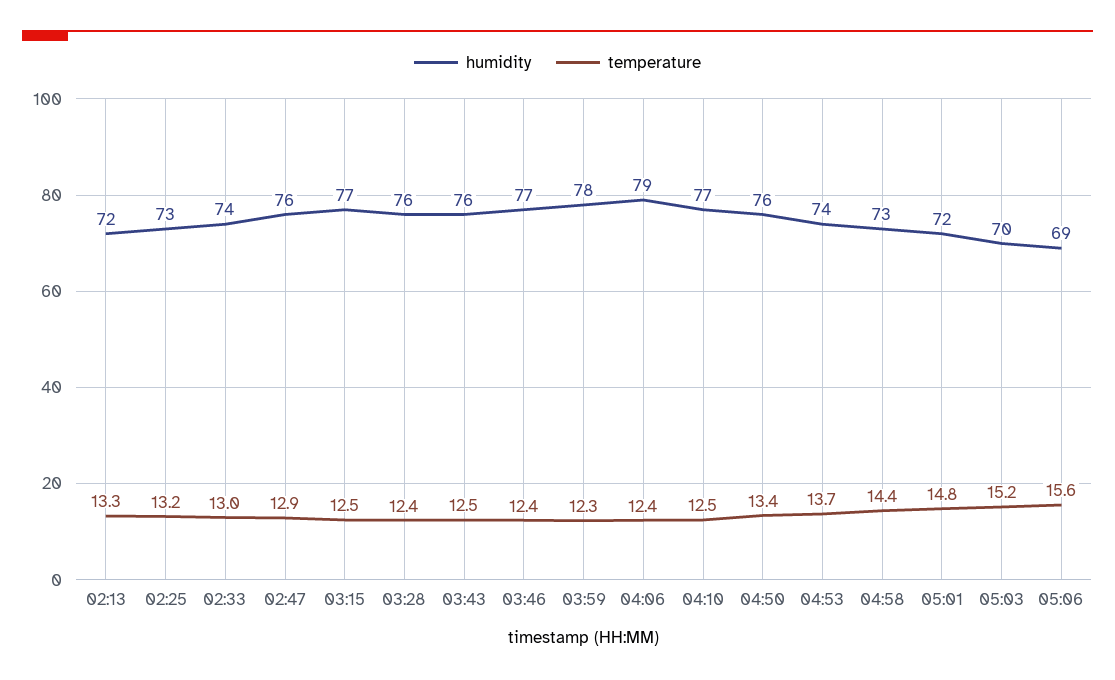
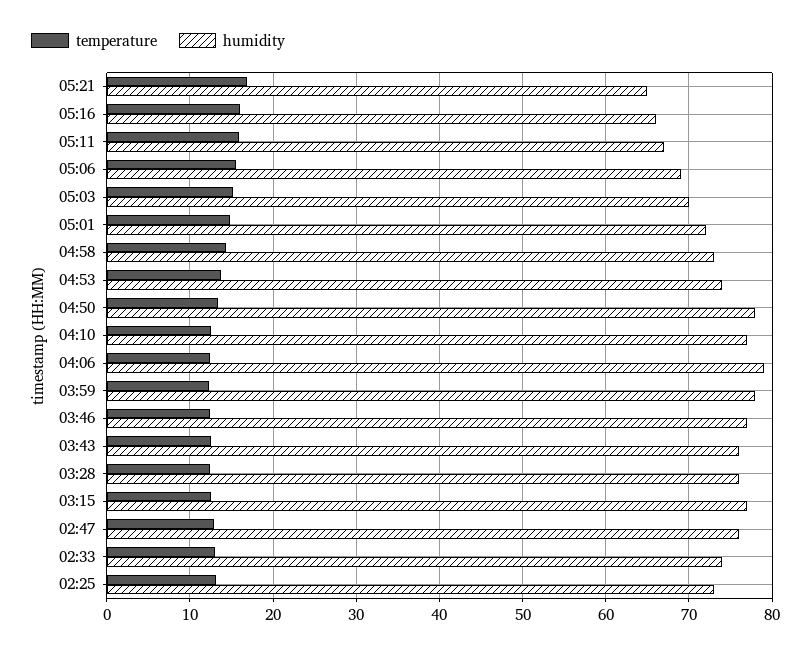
humidity, 02:13: 72 -> none
temperature, 02:13: 13.3 -> none
humidity, 04:50: 76 -> 78
temperature, 05:21: none -> 17
humidity, 05:21: none -> 65
temperature, 05:16: none -> 16
humidity, 05:16: none -> 66
temperature, 05:11: none -> 16
humidity, 05:11: none -> 67

